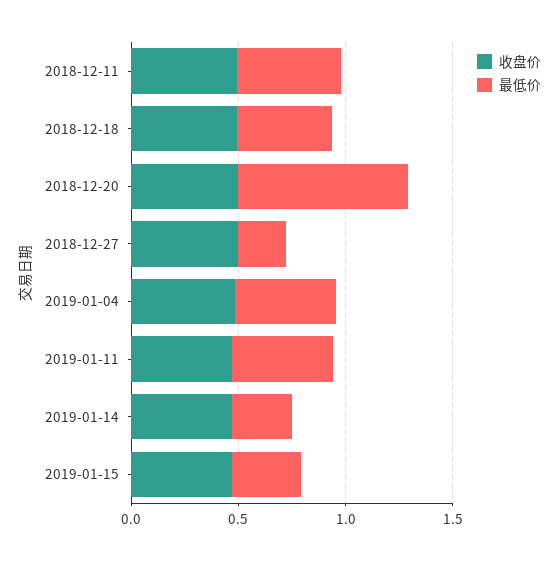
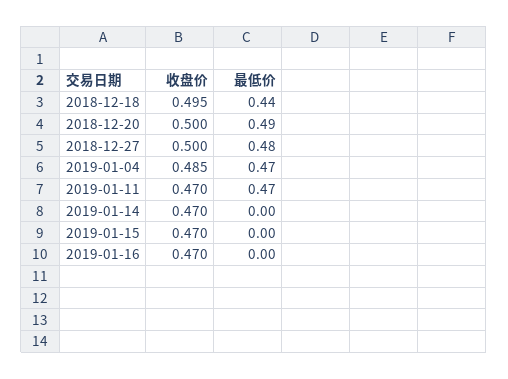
收盘价, 2018-12-11: 0.5 -> none
最低价, 2018-12-11: 0.5 -> none
最低价, 2018-12-20: 0.8 -> 0.49
最低价, 2018-12-27: 0.2 -> 0.48
最低价, 2019-01-14: 0.3 -> 0
最低价, 2019-01-15: 0.3 -> 0
收盘价, 2019-01-16: none -> 0.47
最低价, 2019-01-16: none -> 0

